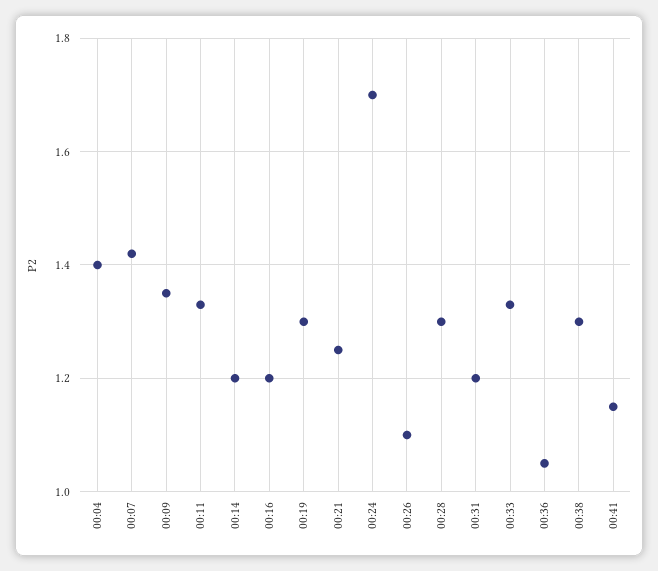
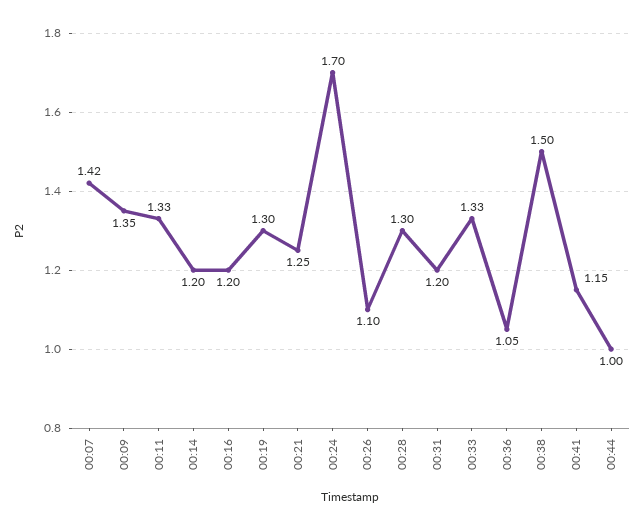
00:04: 1.4 -> none
00:38: 1.3 -> 1.5
00:44: none -> 1

